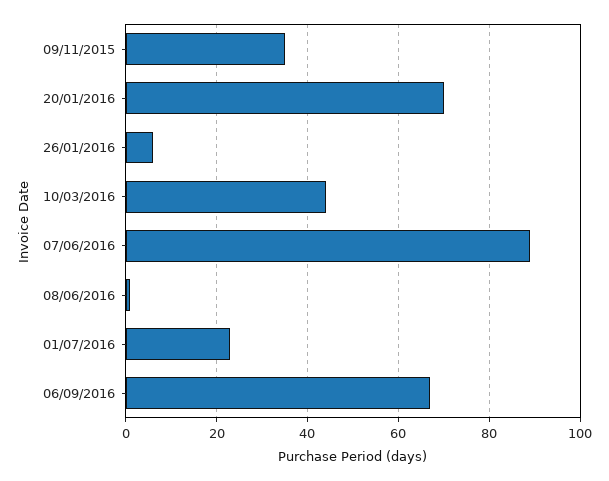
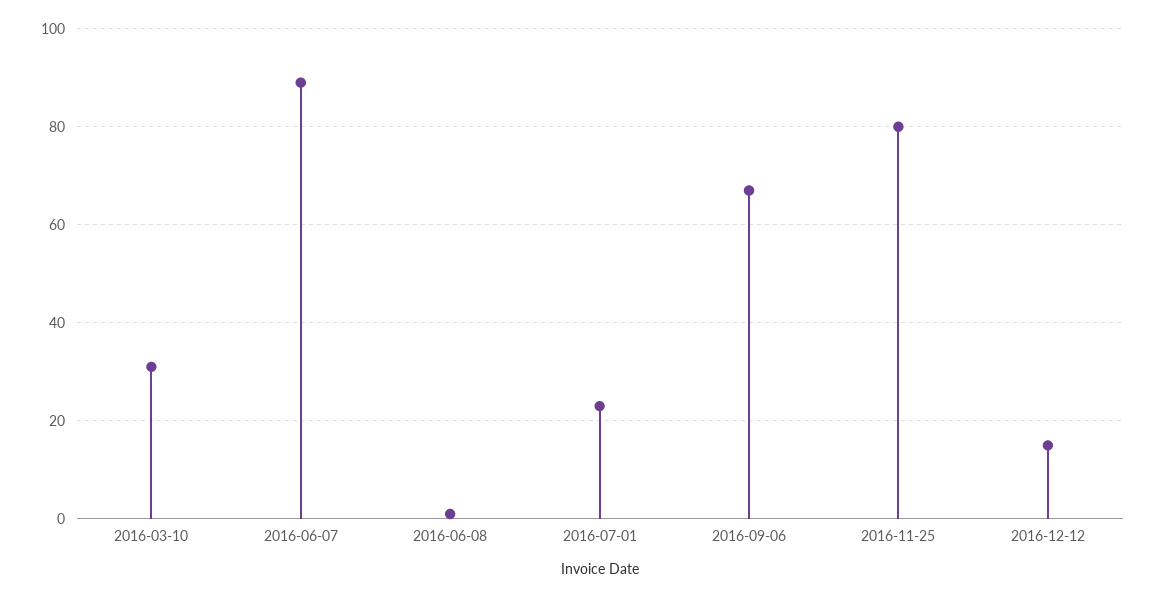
09/11/2015: 35 -> none
20/01/2016: 70 -> none
26/01/2016: 5 -> none
10/03/2016: 45 -> 30
2016-11-25: none -> 80
2016-12-12: none -> 15

